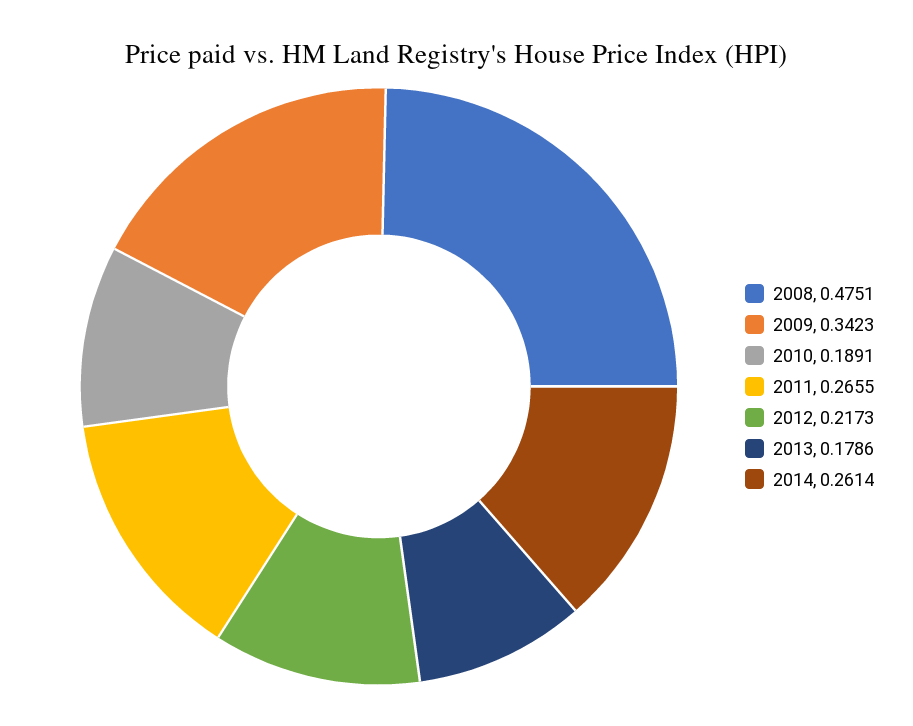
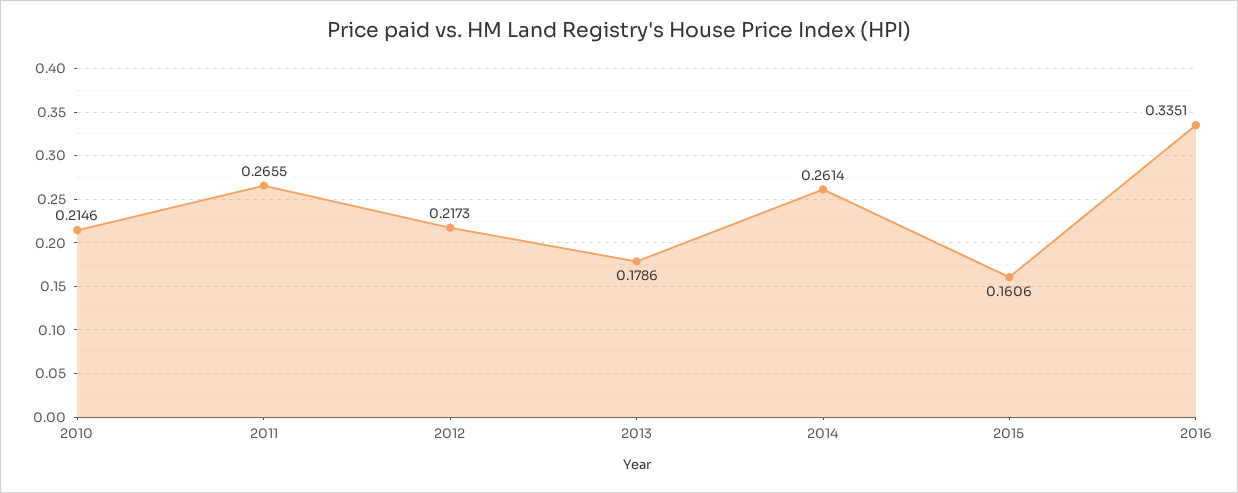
2008: 0.4751 -> none
2009: 0.3423 -> none
2010: 0.1891 -> 0.2146
2015: none -> 0.1606
2016: none -> 0.3351

